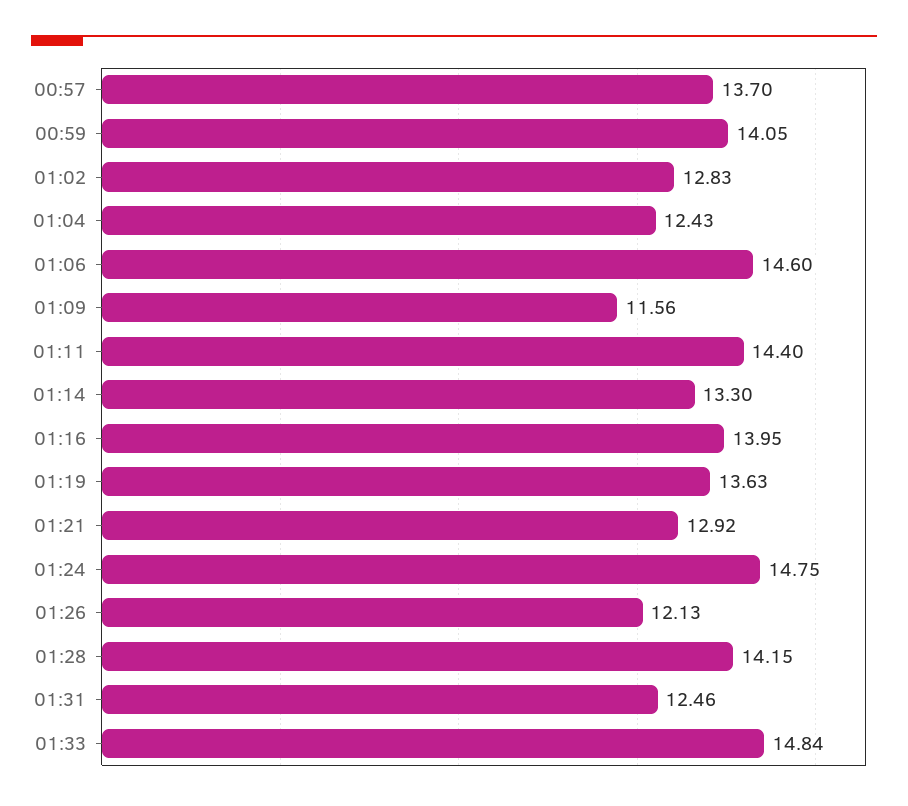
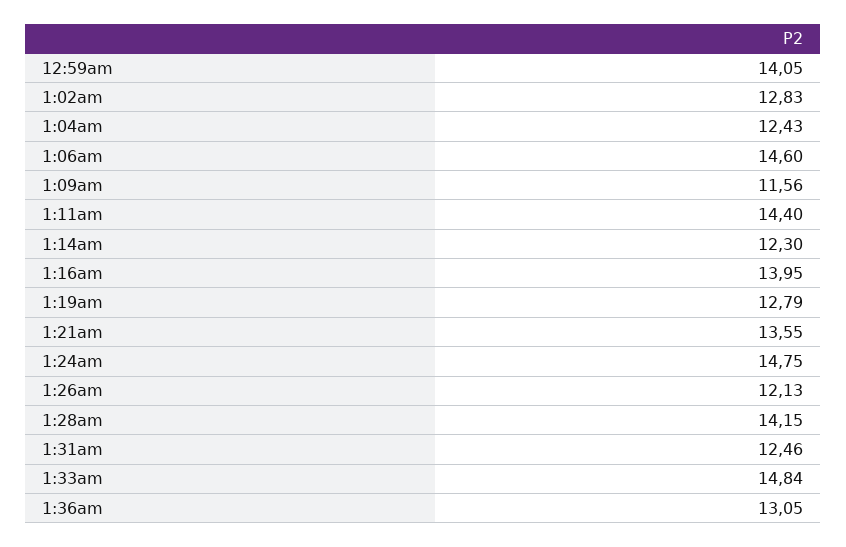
00:57: 13.7 -> none
01:14: 13.3 -> 12.3
01:19: 13.63 -> 12.79
01:21: 12.92 -> 13.55
1:36am: none -> 13.05

